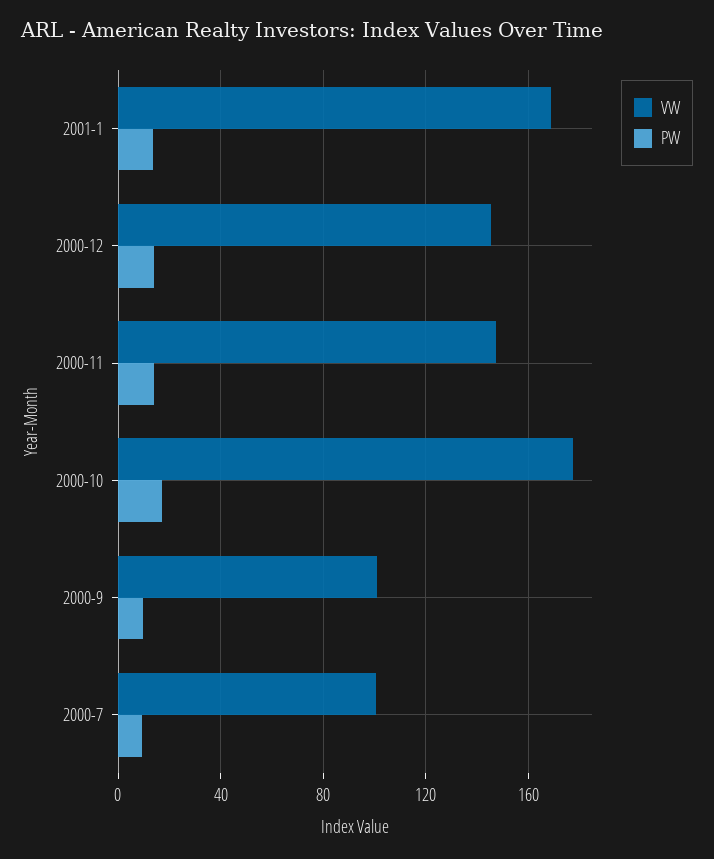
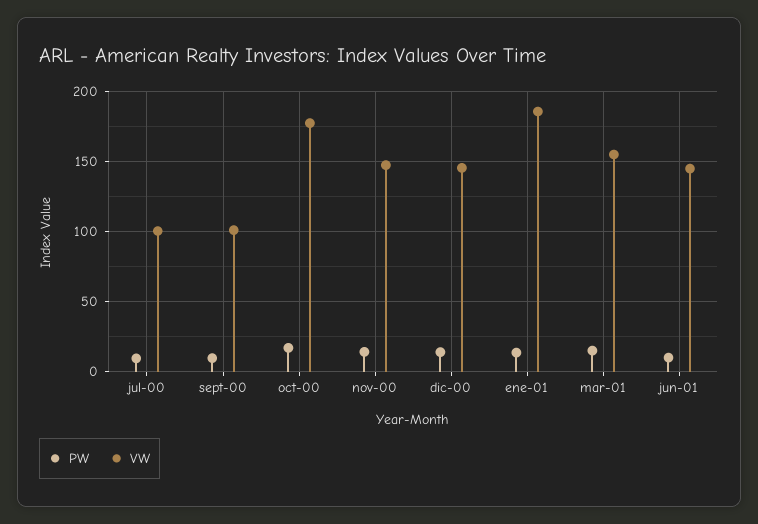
VW, 2001-1: 170 -> 185
PW, mar-01: none -> 15
VW, mar-01: none -> 155
PW, jun-01: none -> 10
VW, jun-01: none -> 145

